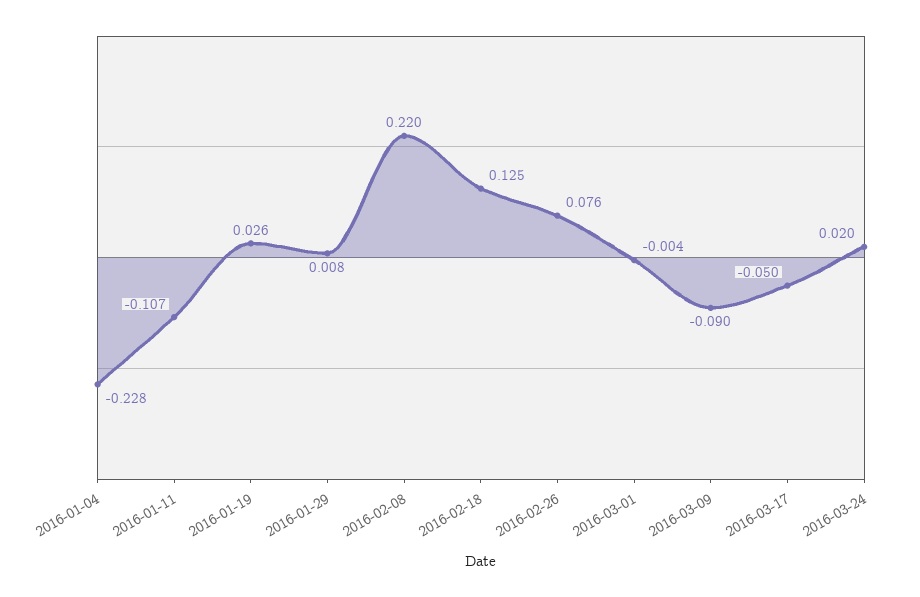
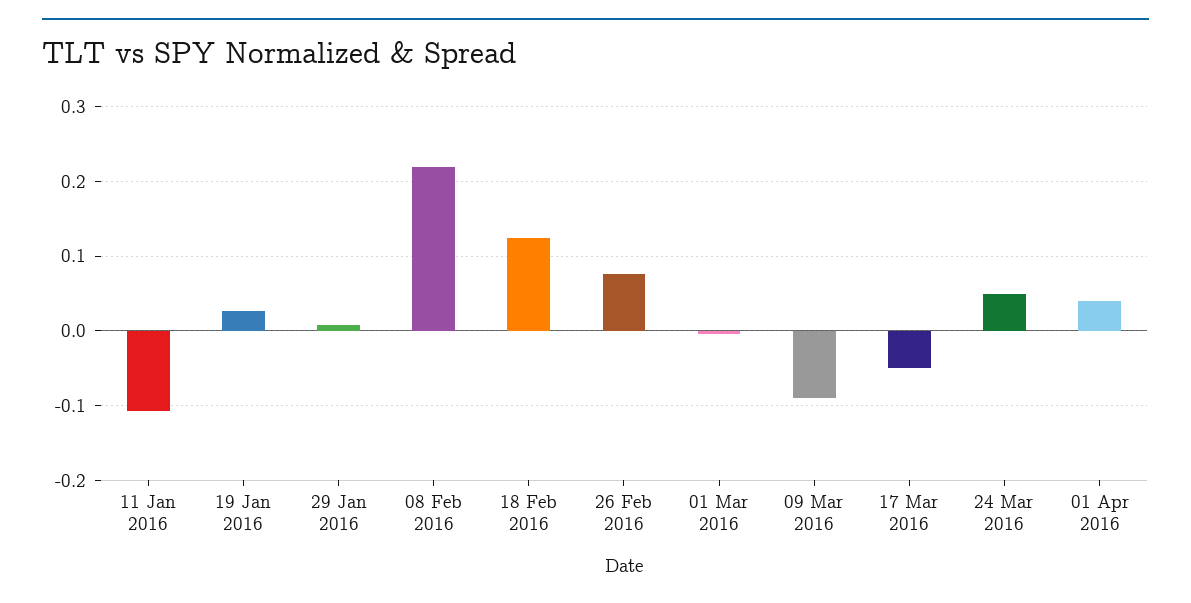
2016-01-04: -0.228 -> none
2016-03-24: 0.02 -> 0.05
01 Apr 2016: none -> 0.04

